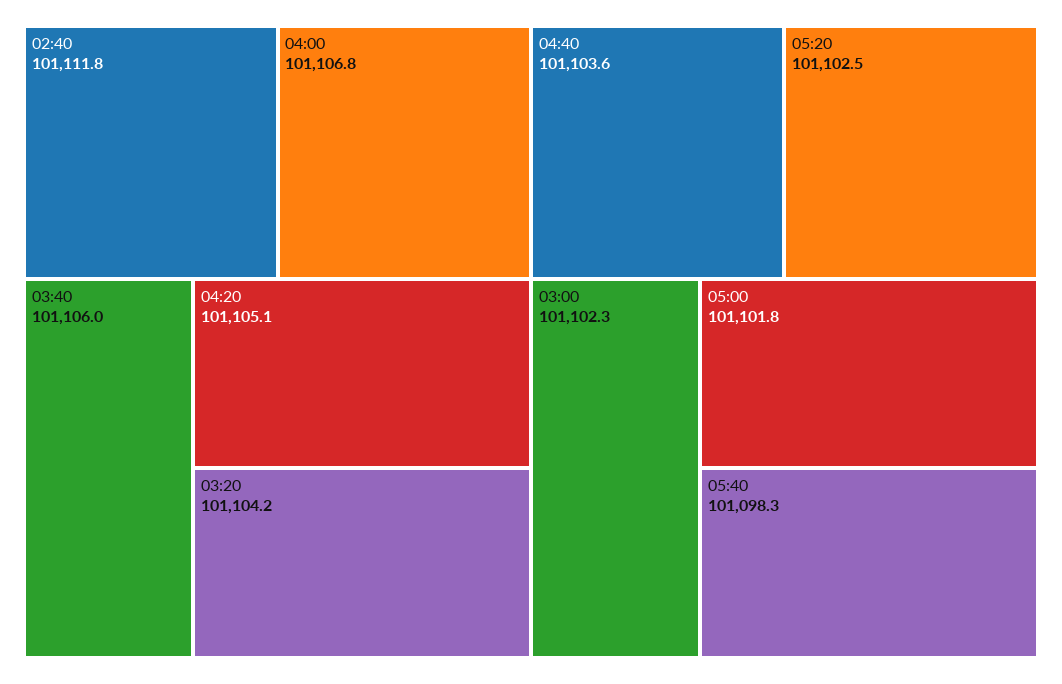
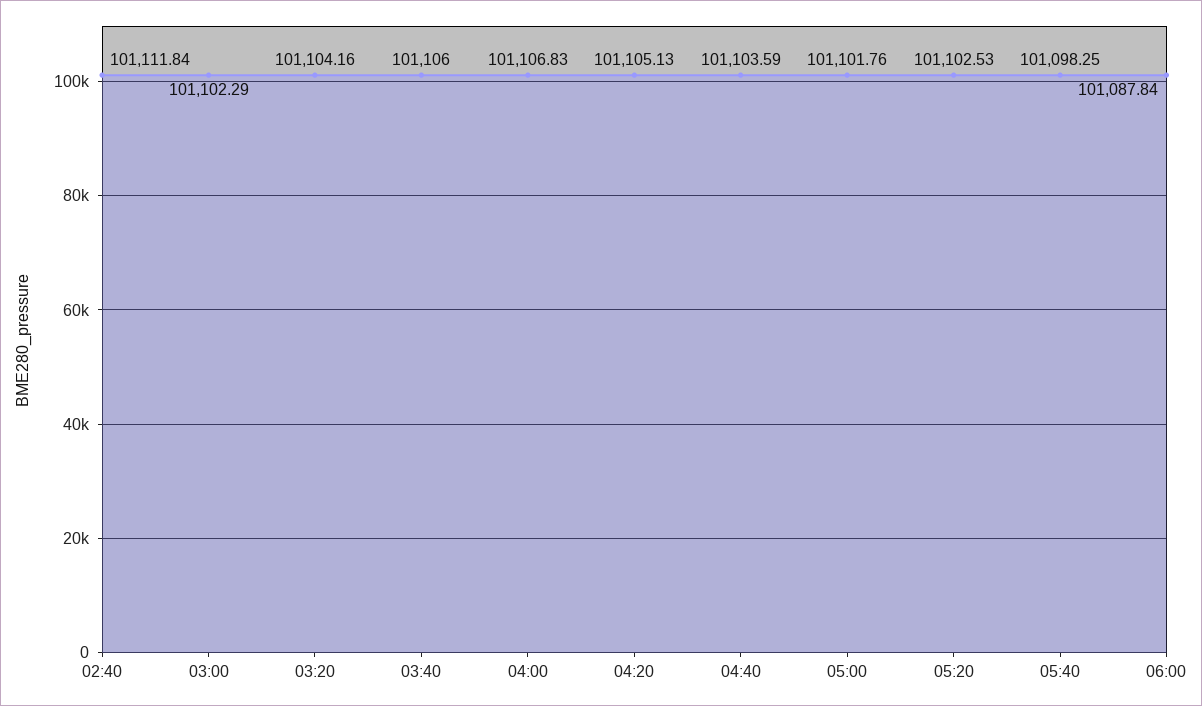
06:00: none -> 101087.84

